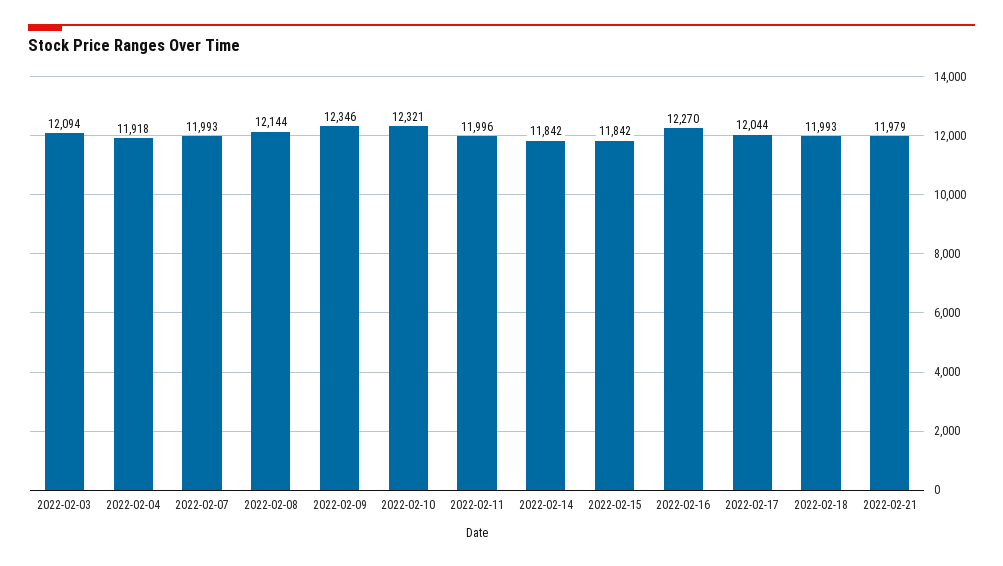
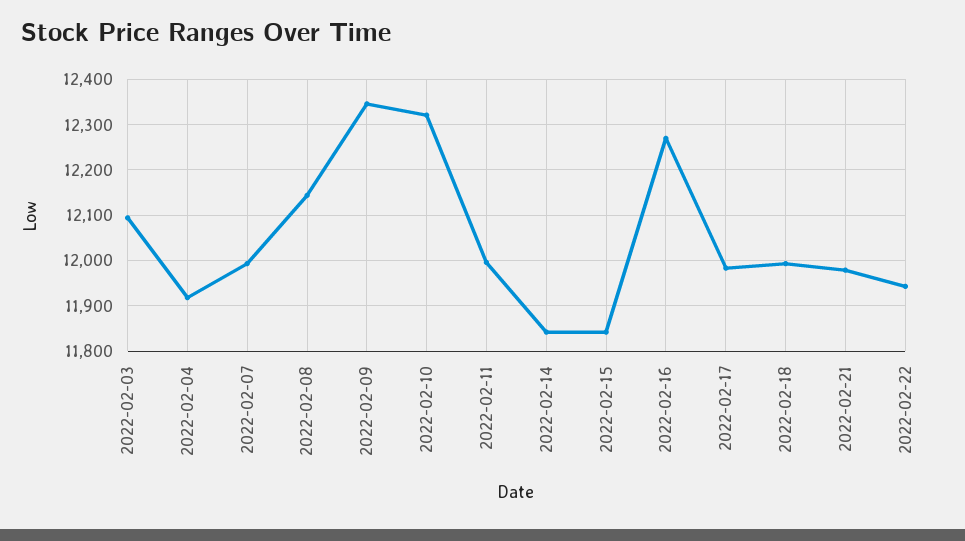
2022-02-17: 12044 -> 11980
2022-02-22: none -> 11940

